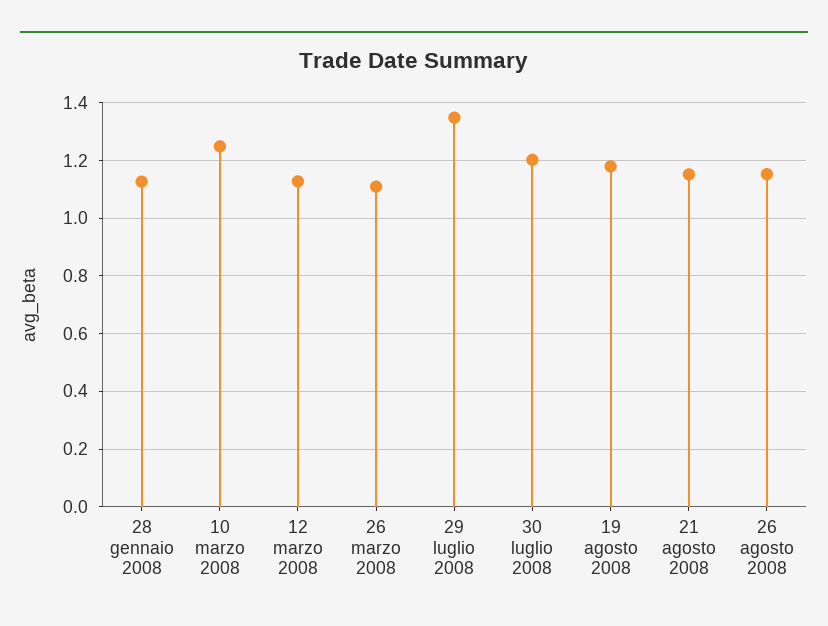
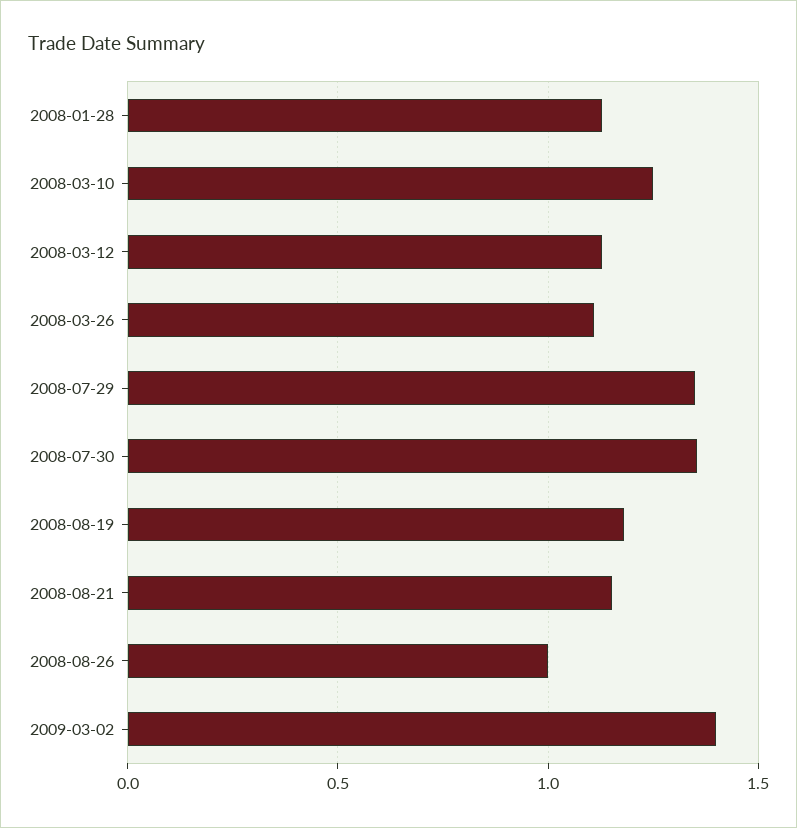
30 luglio 2008: 1.2 -> 1.35
26 agosto 2008: 1.15 -> 1
2009-03-02: none -> 1.4

